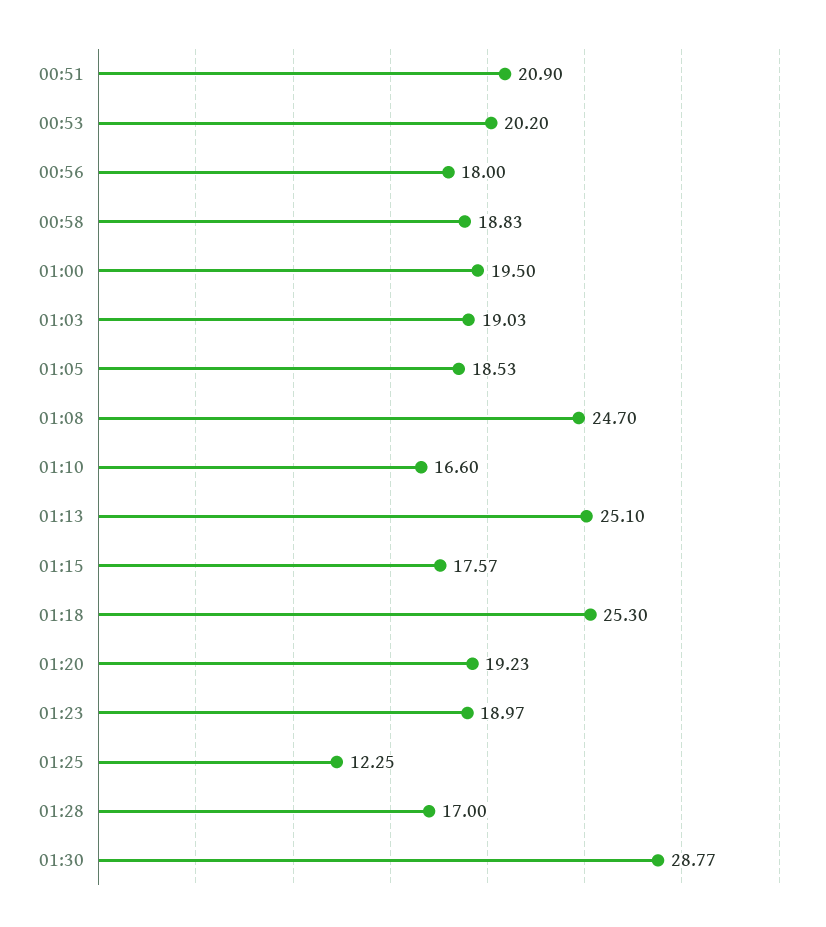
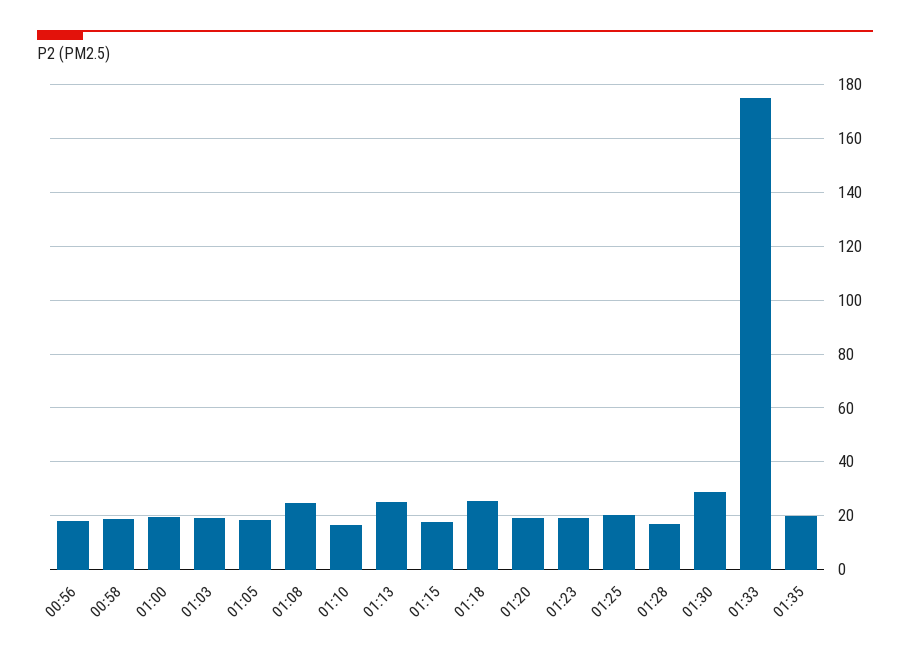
00:51: 20.9 -> none
00:53: 20.2 -> none
01:25: 12.25 -> 20
01:33: none -> 175
01:35: none -> 20

